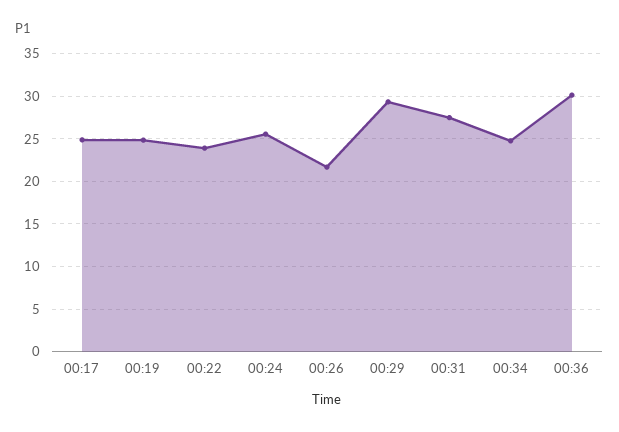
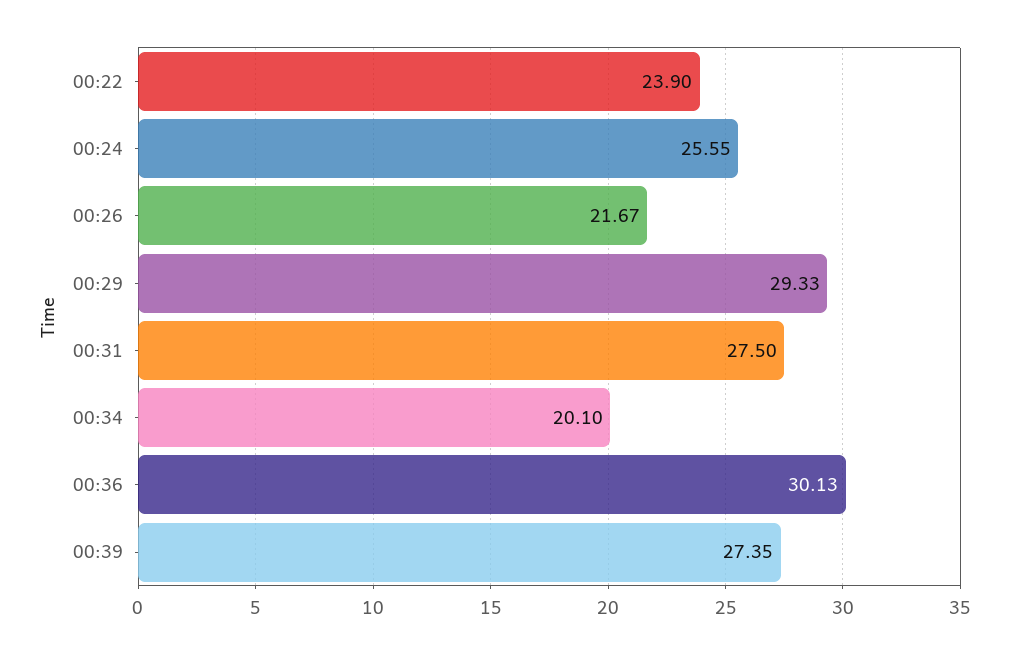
00:17: 25 -> none
00:19: 25 -> none
00:34: 25 -> 20.1
00:39: none -> 27.35

